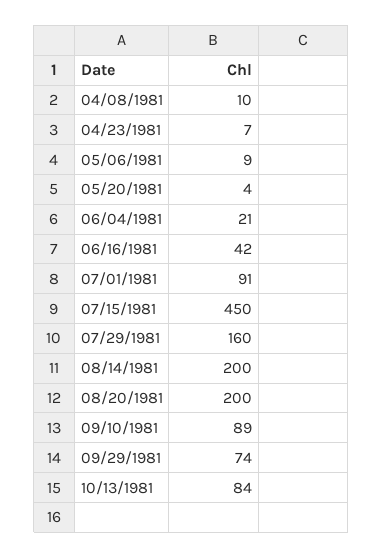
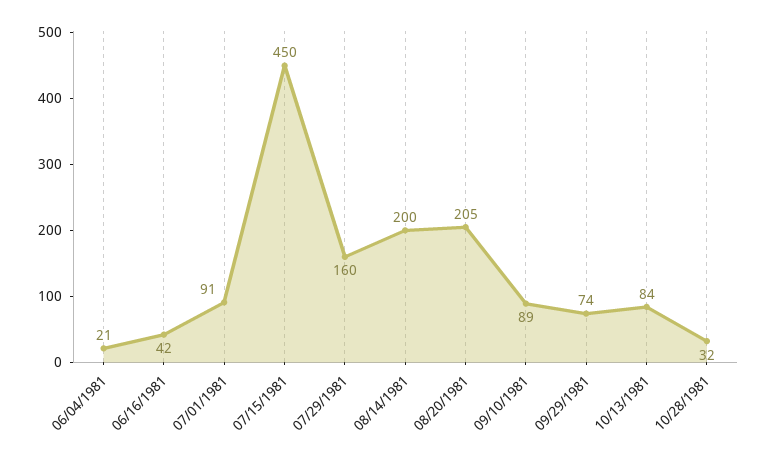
04/08/1981: 10 -> none
04/23/1981: 7 -> none
05/06/1981: 9 -> none
05/20/1981: 4 -> none
08/20/1981: 200 -> 205
10/28/1981: none -> 32

